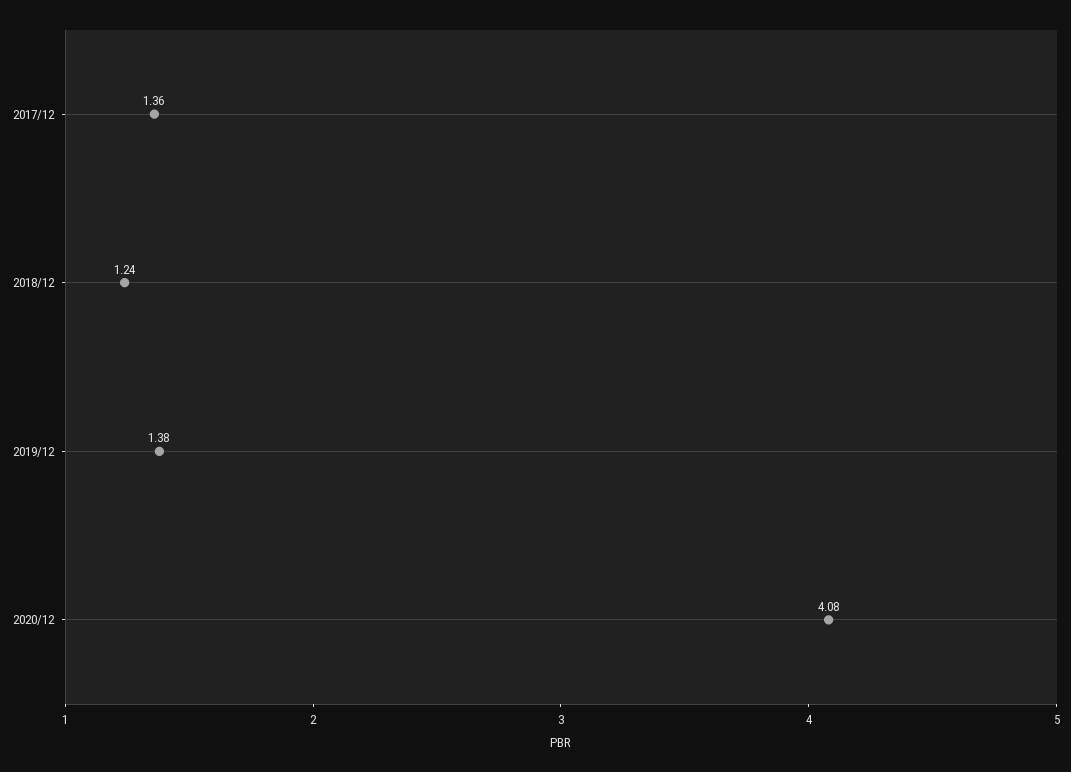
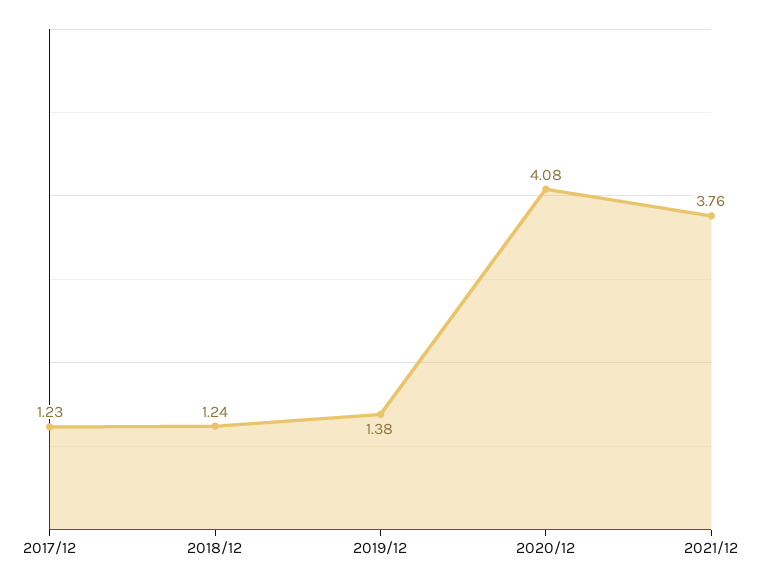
2017/12: 1.36 -> 1.23
2021/12: none -> 3.76

